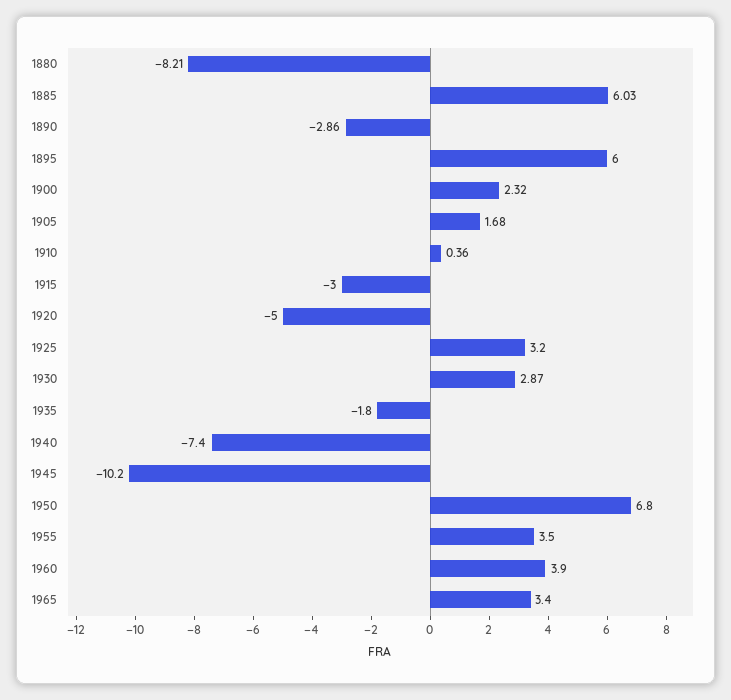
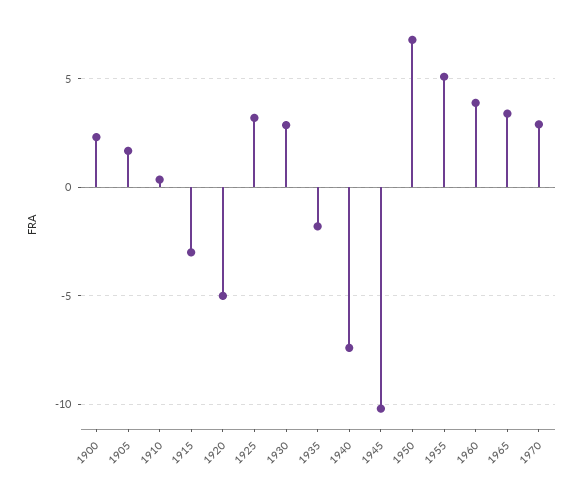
1880: -8.21 -> none
1885: 6.03 -> none
1890: -2.86 -> none
1895: 6 -> none
1955: 3.5 -> 5
1970: none -> 3

